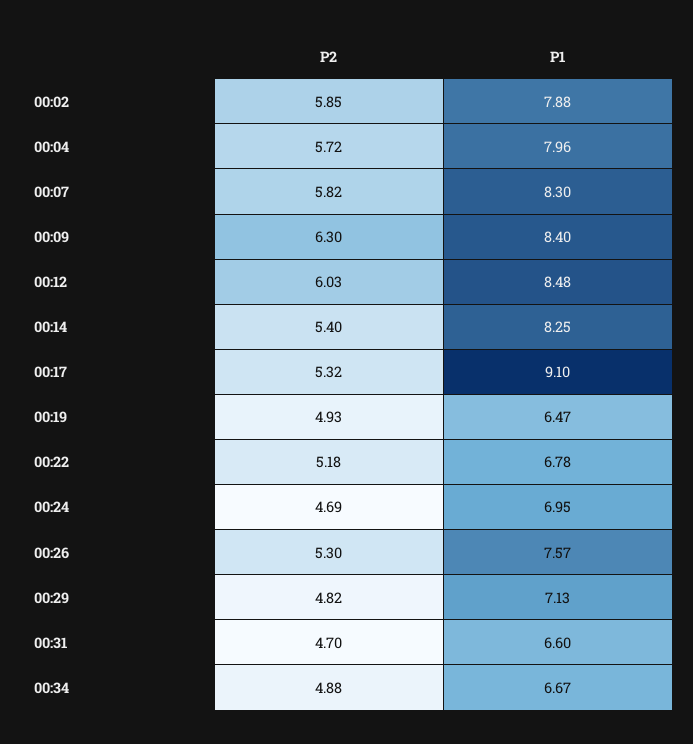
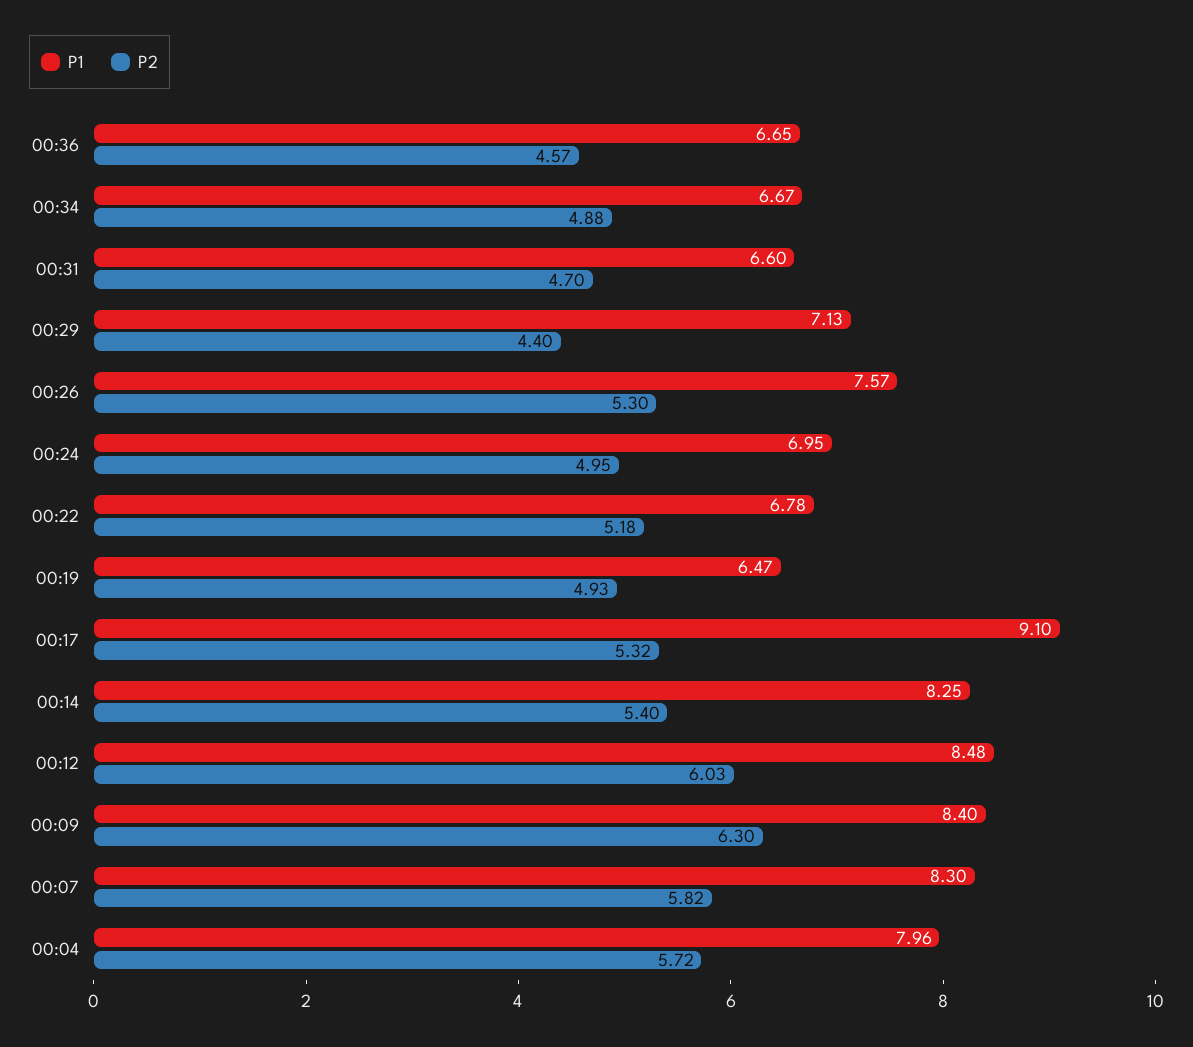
P2, 00:02: 5.85 -> none
P1, 00:02: 7.88 -> none
P2, 00:24: 4.69 -> 4.95
P2, 00:29: 4.82 -> 4.4
P1, 00:36: none -> 6.65
P2, 00:36: none -> 4.57

